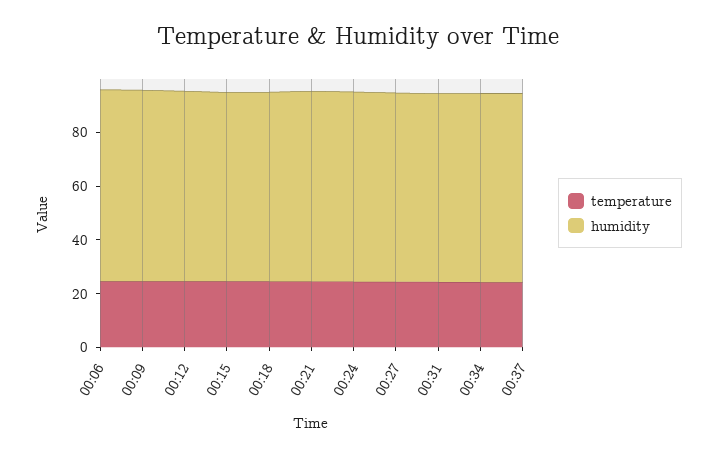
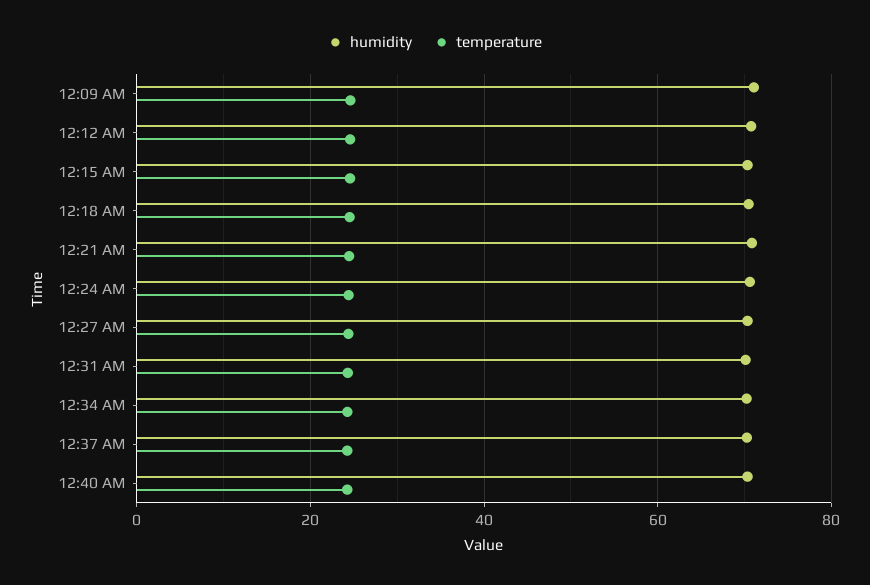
temperature, 00:06: 25 -> none
humidity, 00:06: 70 -> none
humidity, 12:40 AM: none -> 70
temperature, 12:40 AM: none -> 24

